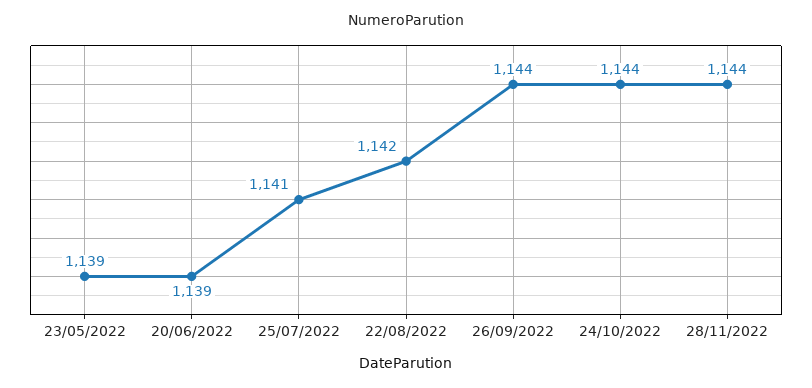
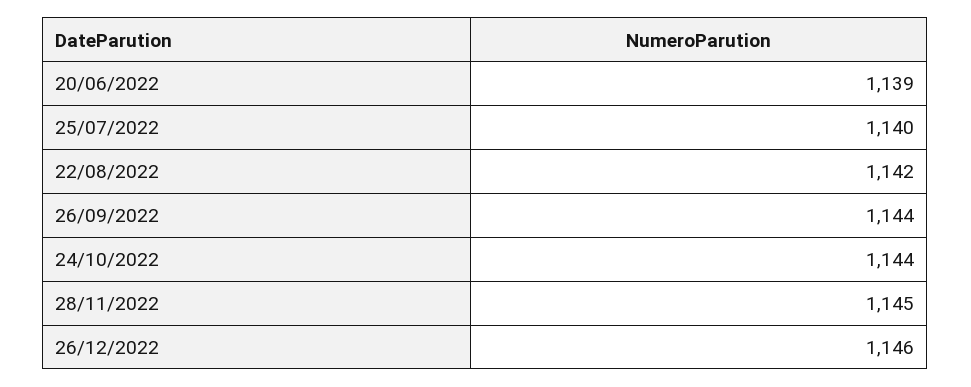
23/05/2022: 1139 -> none
25/07/2022: 1141 -> 1140
28/11/2022: 1144 -> 1145
26/12/2022: none -> 1146

